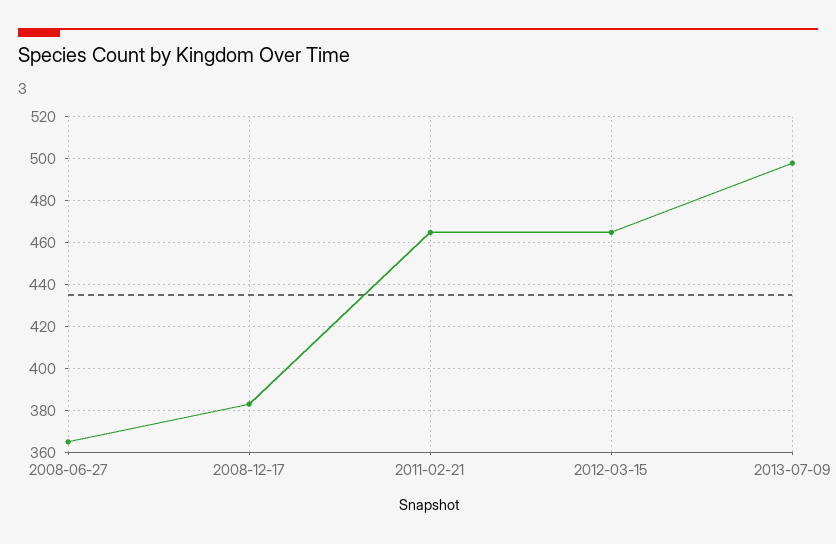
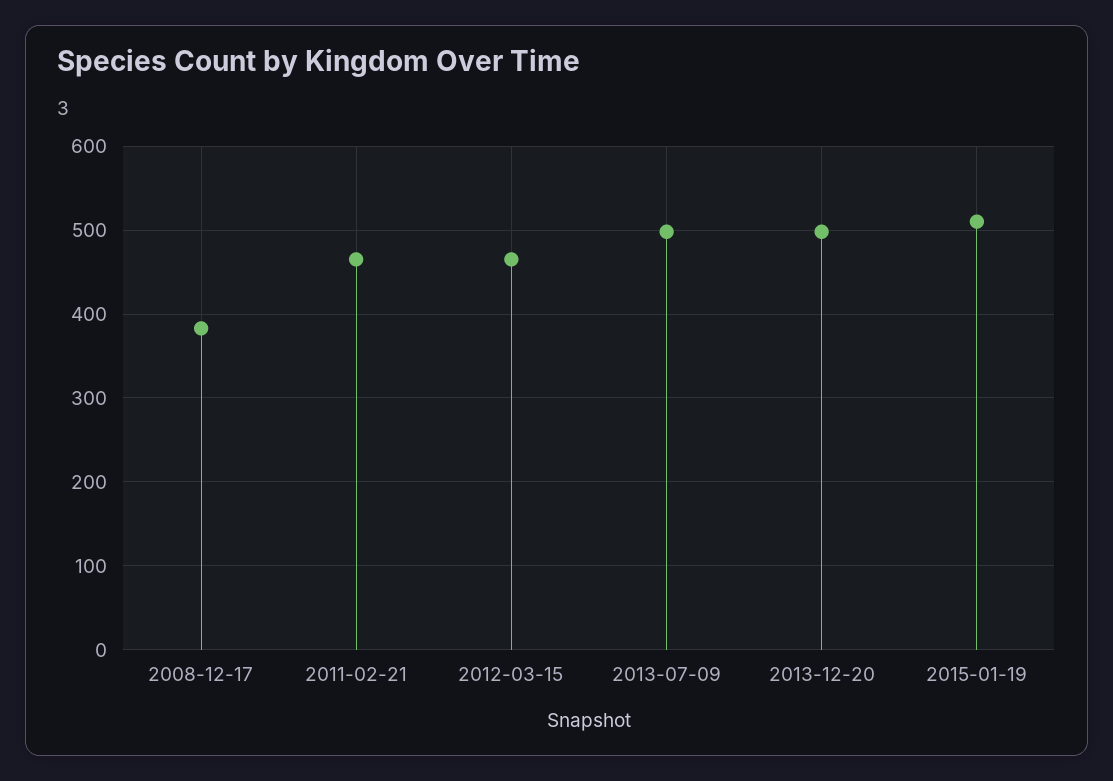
2008-06-27: 365 -> none
2013-12-20: none -> 500
2015-01-19: none -> 510

